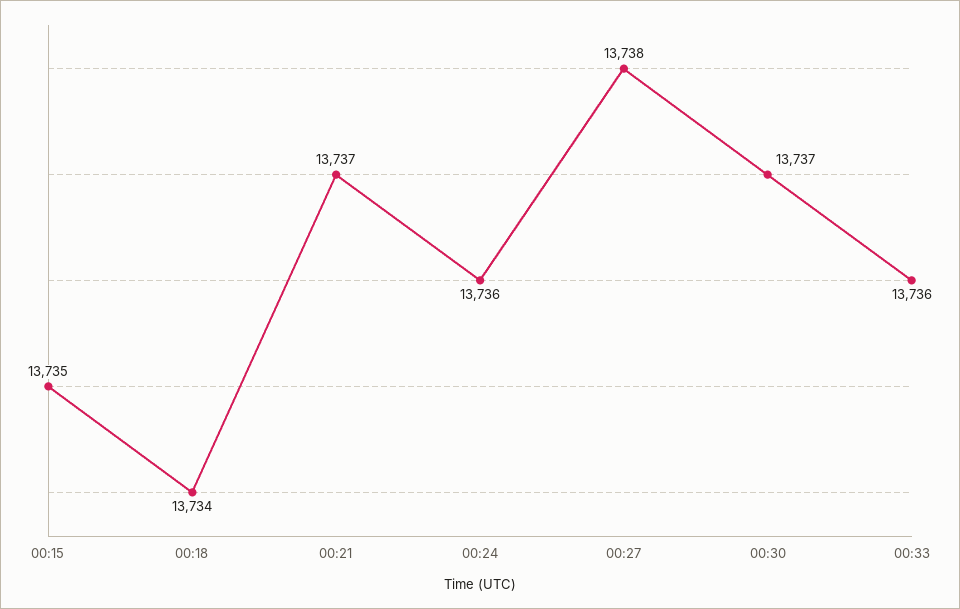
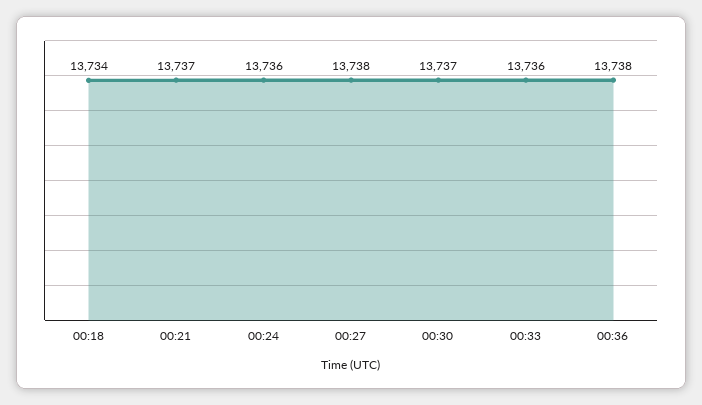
00:15: 13735 -> none
00:36: none -> 13738

